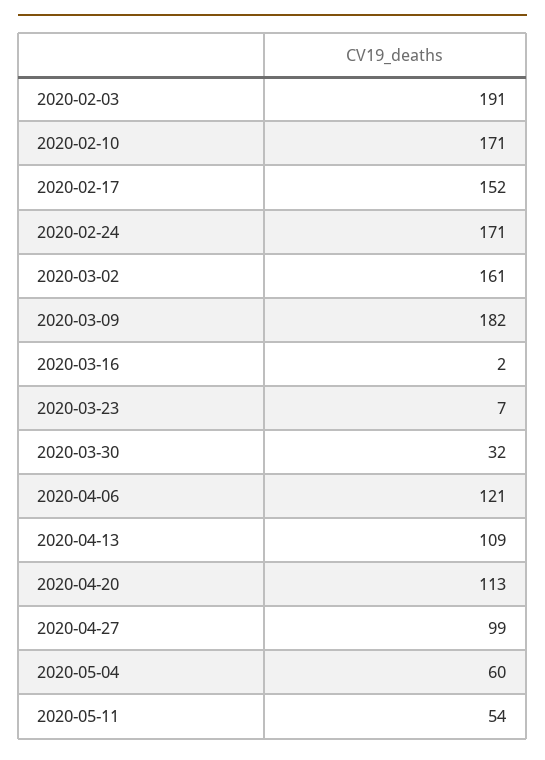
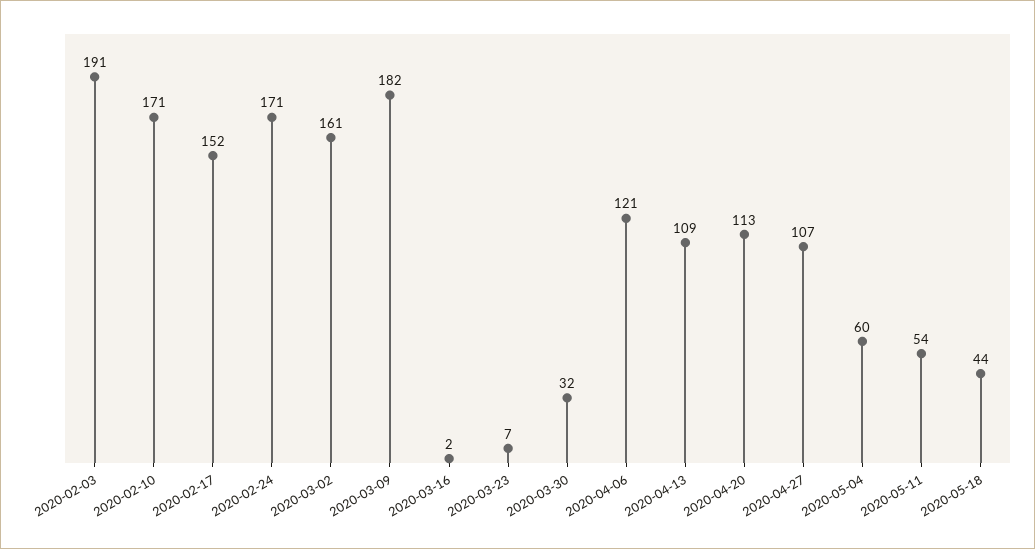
2020-04-27: 99 -> 107
2020-05-18: none -> 44

